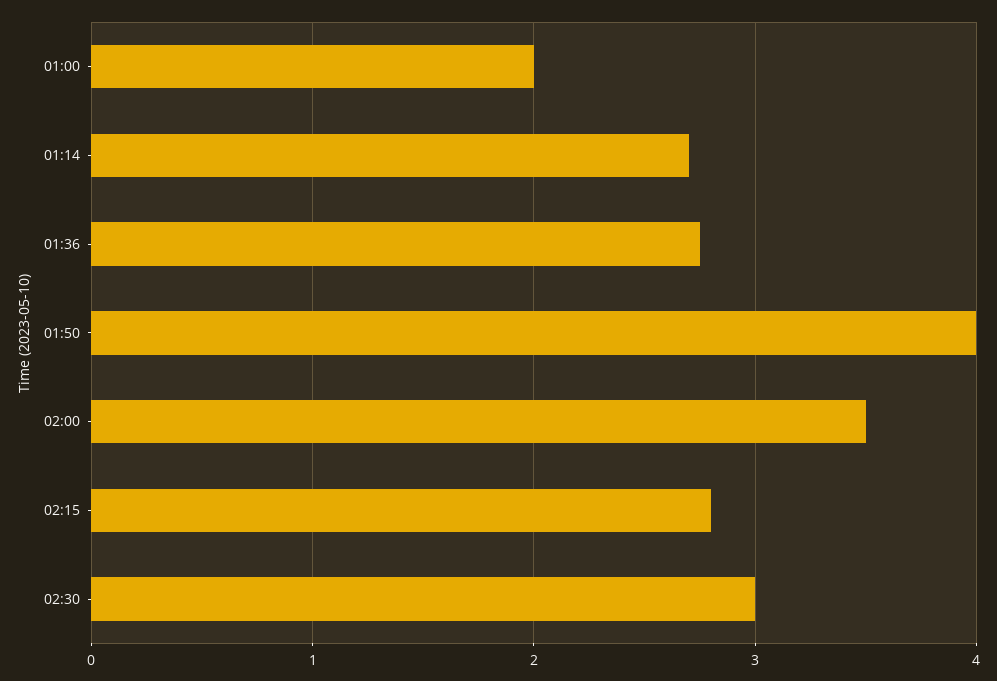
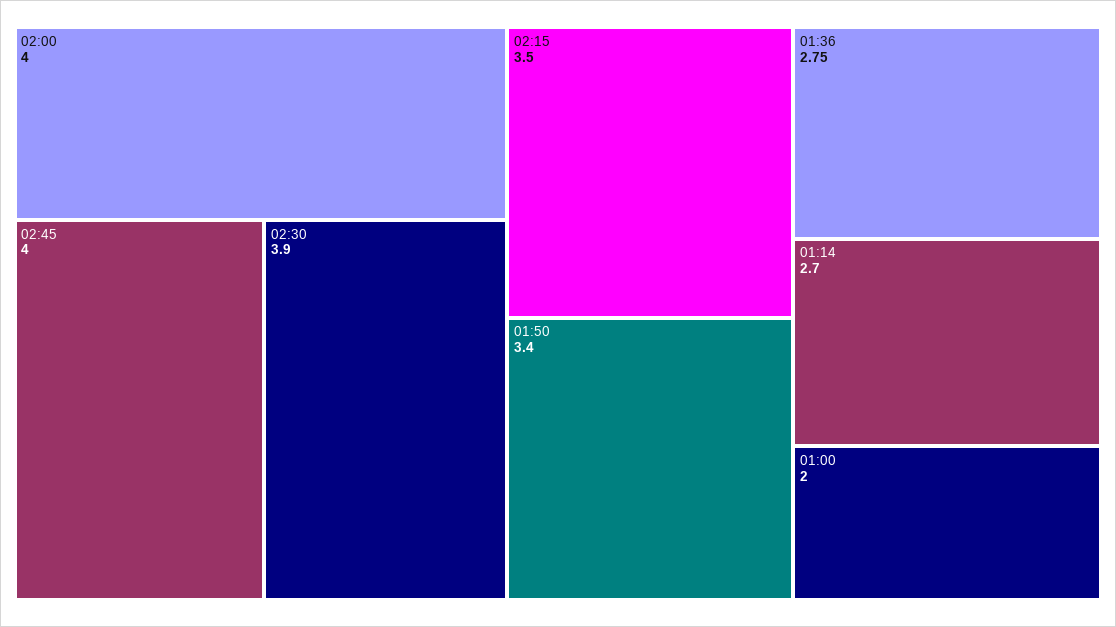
01:50: 4 -> 3.4
02:00: 3.5 -> 4
02:15: 2.8 -> 3.5
02:30: 3 -> 3.9
02:45: none -> 4

